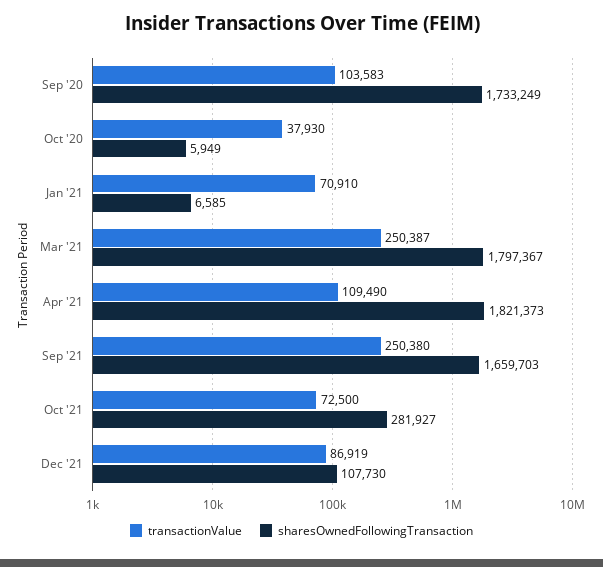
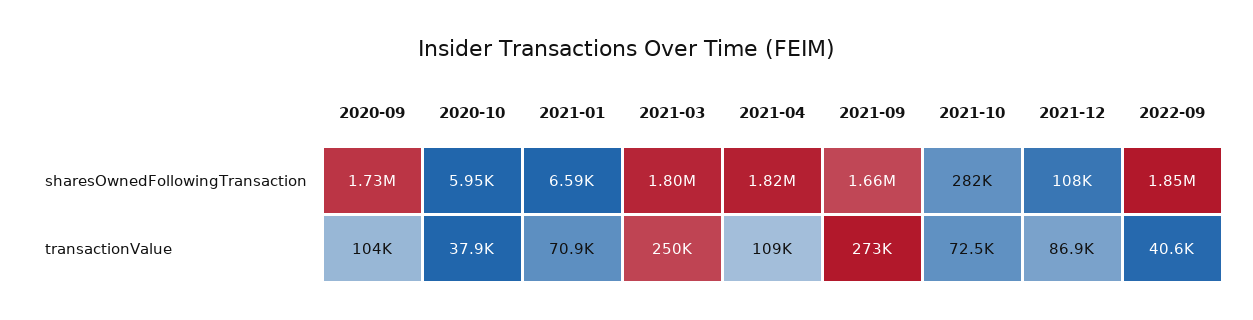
transactionValue, Sep '21: 250380 -> 273000
sharesOwnedFollowingTransaction, 2022-09: none -> 1850000
transactionValue, 2022-09: none -> 40600

